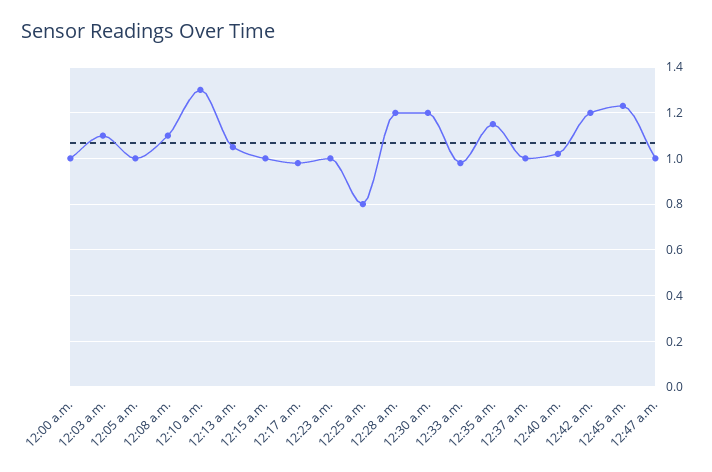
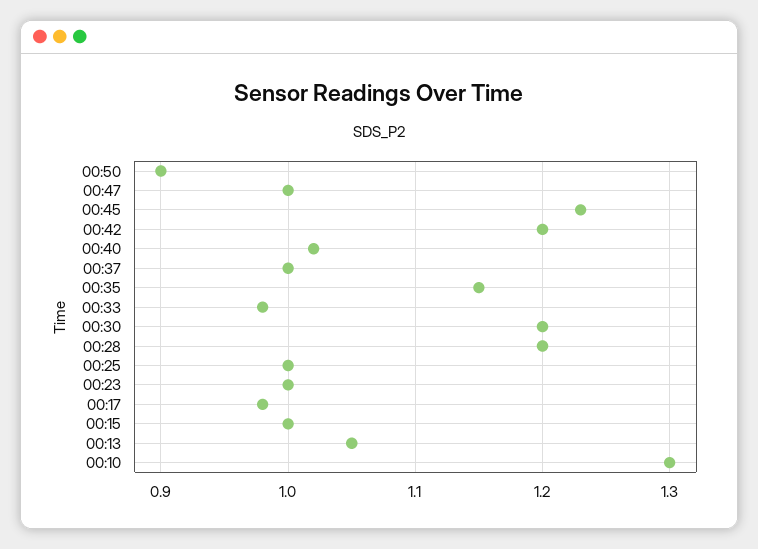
12:00 a.m.: 1 -> none
12:03 a.m.: 1.1 -> none
12:05 a.m.: 1 -> none
12:08 a.m.: 1.1 -> none
12:25 a.m.: 0.8 -> 1
00:50: none -> 0.9

